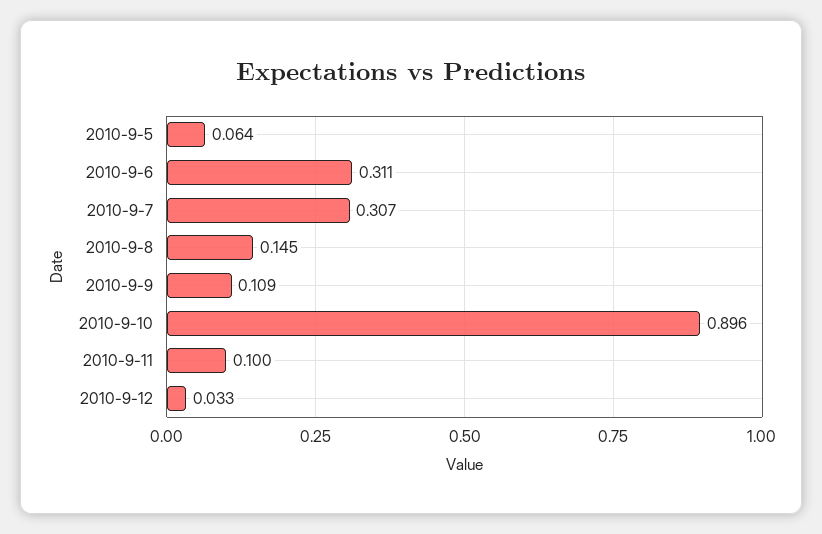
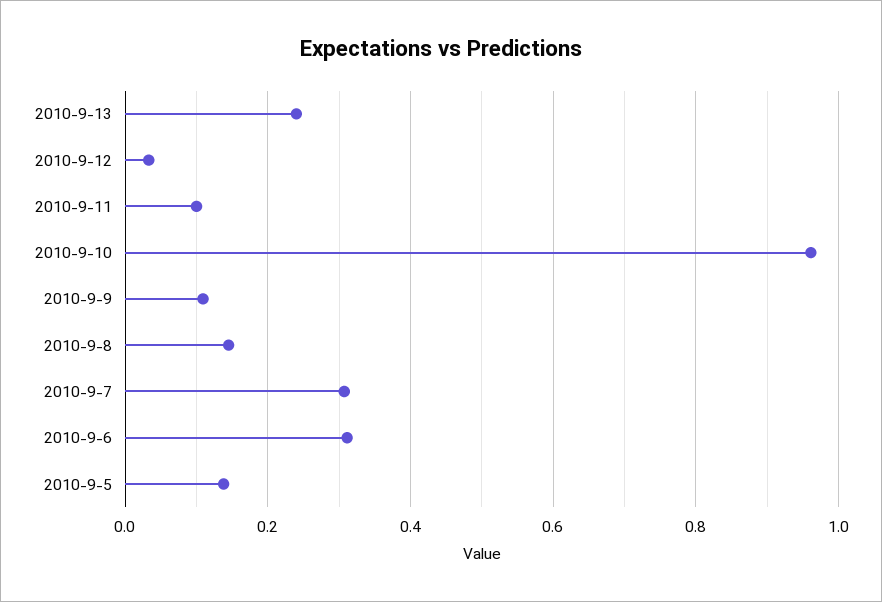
2010-9-5: 0.064 -> 0.14
2010-9-10: 0.896 -> 0.96
2010-9-13: none -> 0.24

